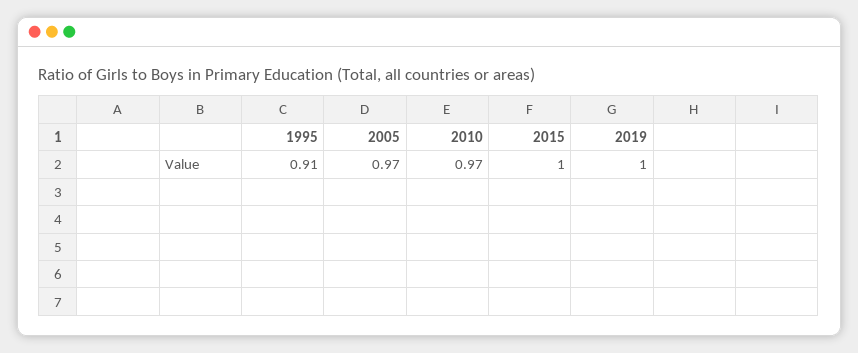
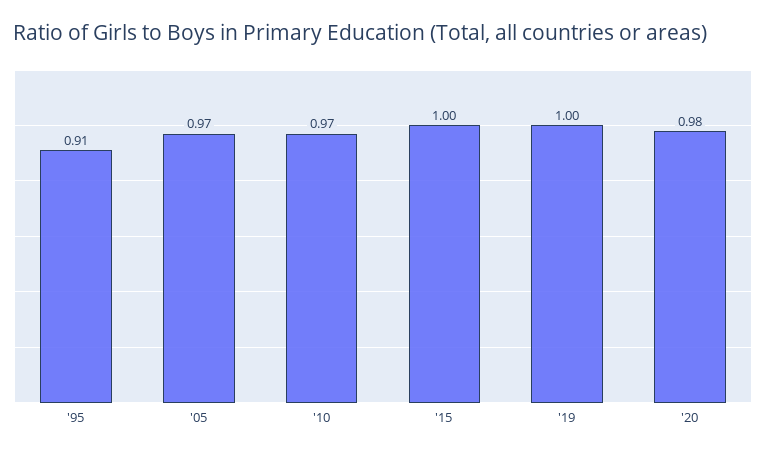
'20: none -> 0.98

